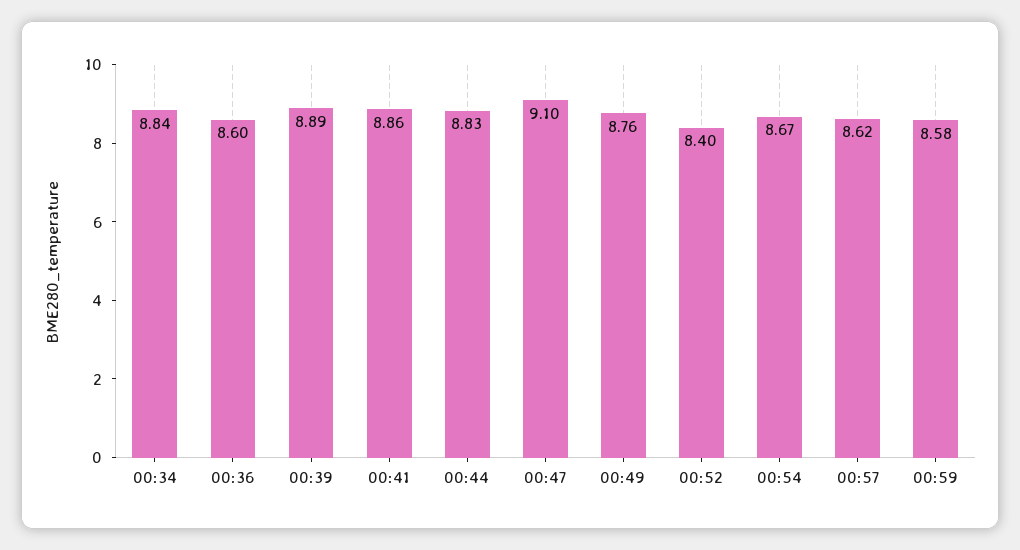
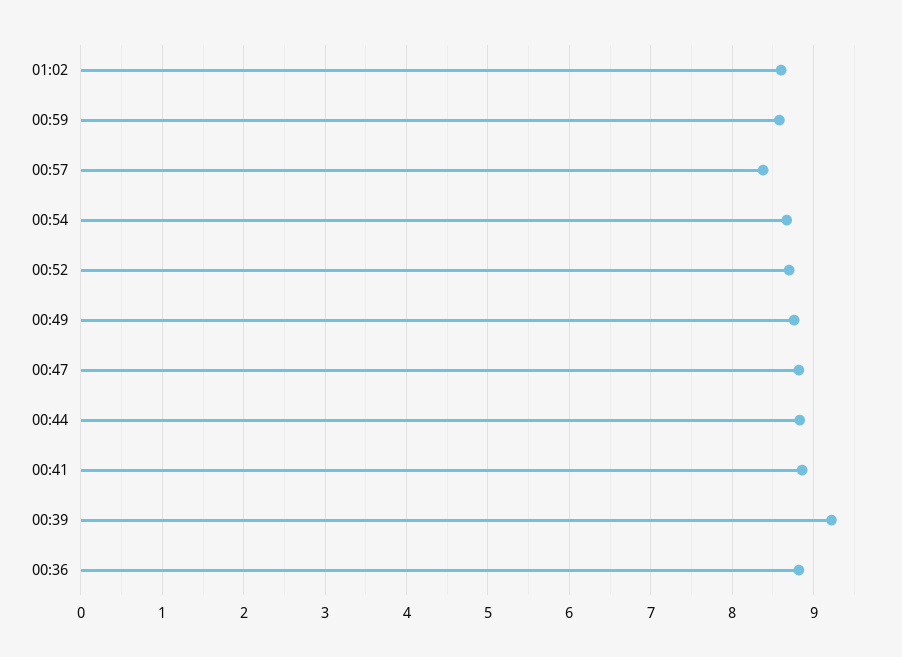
00:34: 8.84 -> none
00:36: 8.6 -> 8.8
00:39: 8.89 -> 9.2
00:47: 9.1 -> 8.8
00:52: 8.4 -> 8.7
00:57: 8.62 -> 8.4
01:02: none -> 8.6

